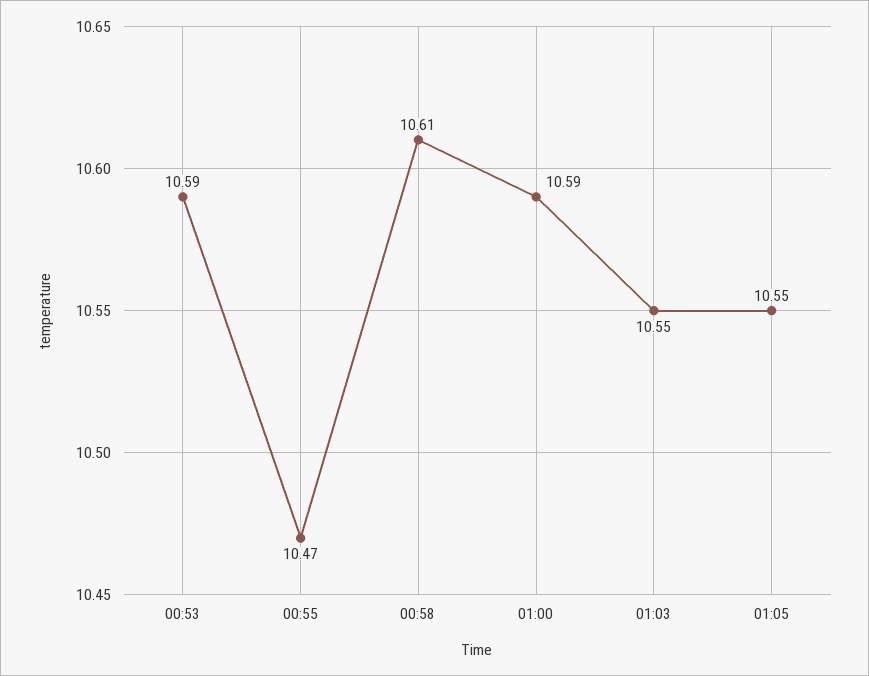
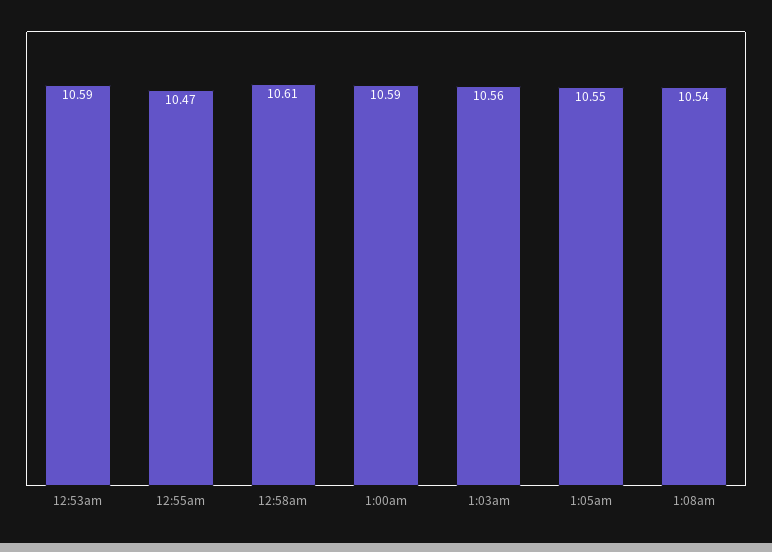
01:03: 10.55 -> 10.56
1:08am: none -> 10.54

